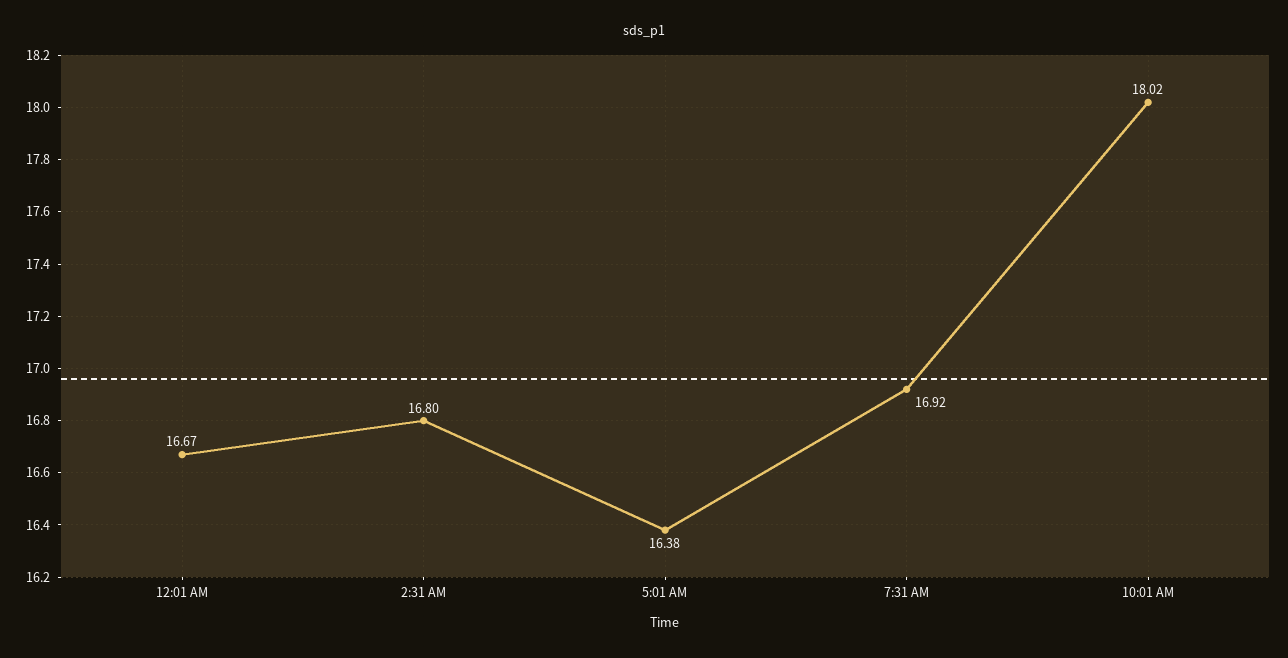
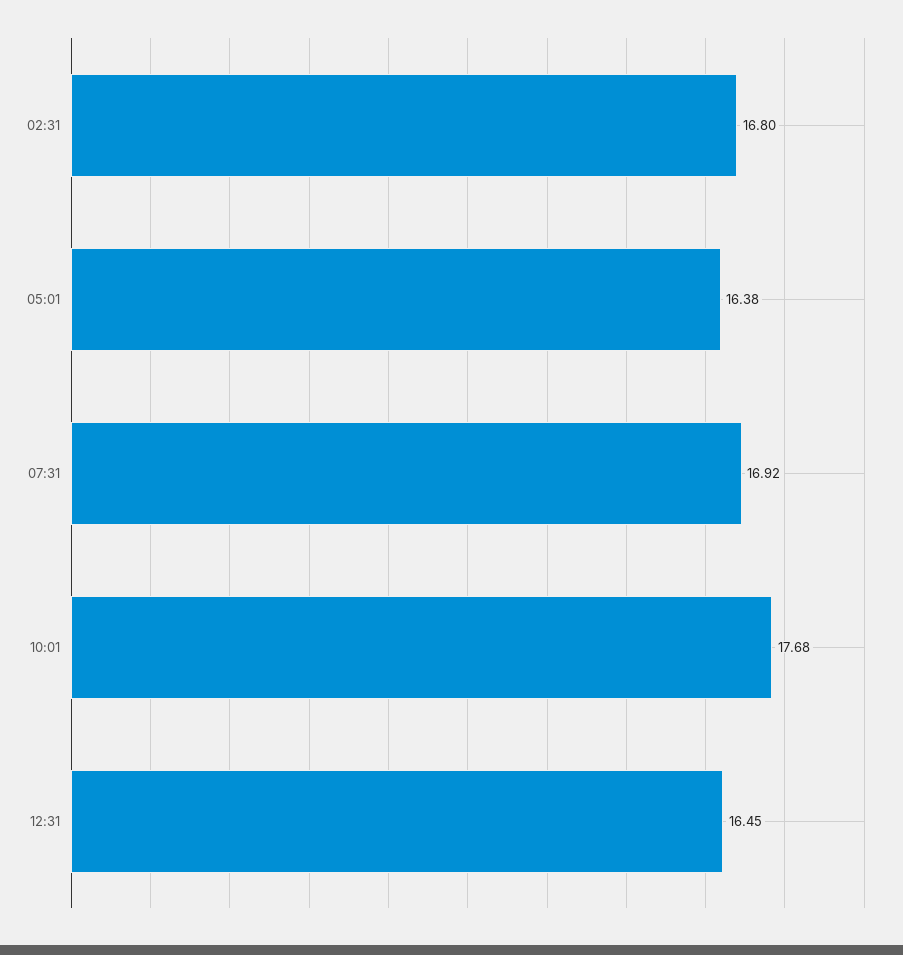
12:01 AM: 16.67 -> none
10:01 AM: 18.02 -> 17.68
12:31: none -> 16.45

